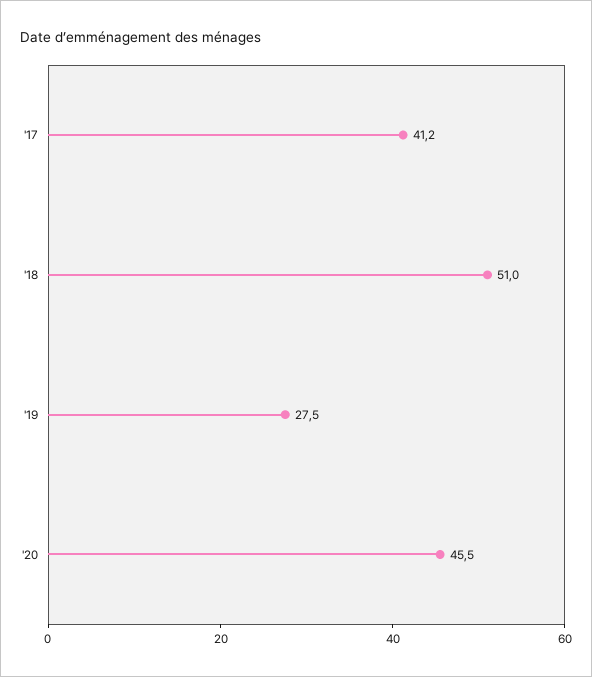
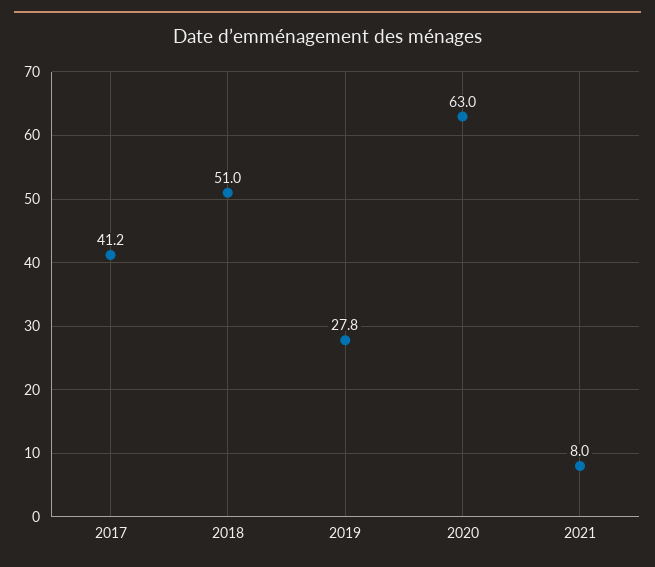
'19: 27.5 -> 27.8
'20: 45.5 -> 63
2021: none -> 8

